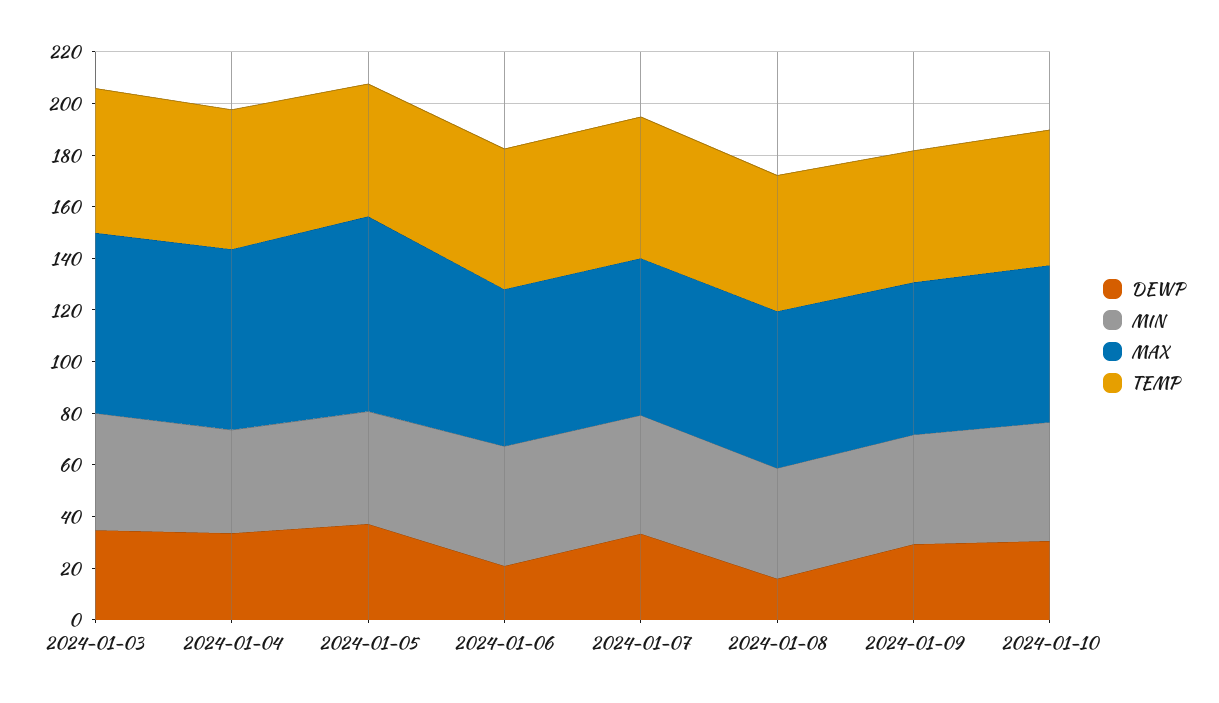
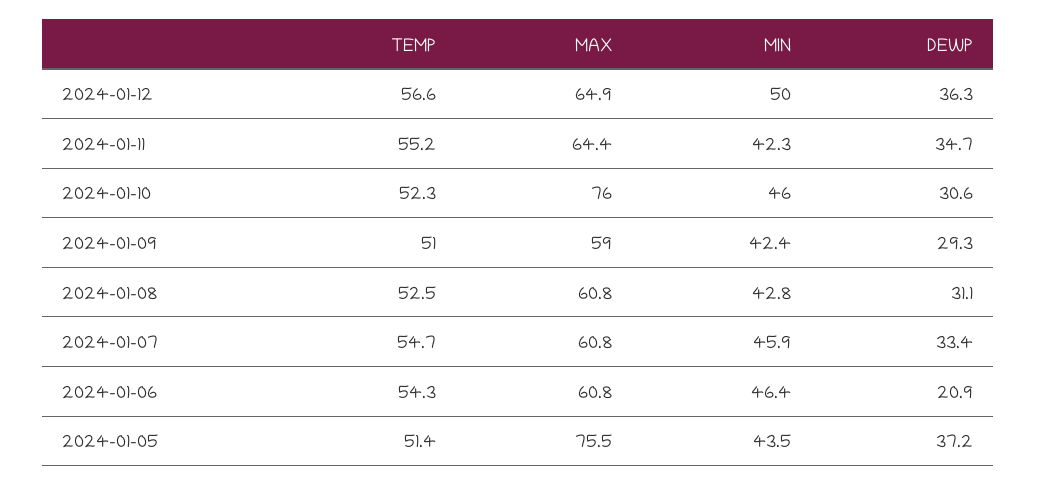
DEWP, 2024-01-03: 35 -> none
MIN, 2024-01-03: 45 -> none
MAX, 2024-01-03: 70 -> none
TEMP, 2024-01-03: 55 -> none
DEWP, 2024-01-04: 35 -> none
MIN, 2024-01-04: 40 -> none
MAX, 2024-01-04: 70 -> none
TEMP, 2024-01-04: 55 -> none
DEWP, 2024-01-08: 15 -> 31.1
MAX, 2024-01-10: 60 -> 76
TEMP, 2024-01-12: none -> 56.6
MAX, 2024-01-12: none -> 64.9
MIN, 2024-01-12: none -> 50
DEWP, 2024-01-12: none -> 36.3
TEMP, 2024-01-11: none -> 55.2
MAX, 2024-01-11: none -> 64.4
MIN, 2024-01-11: none -> 42.3
DEWP, 2024-01-11: none -> 34.7

